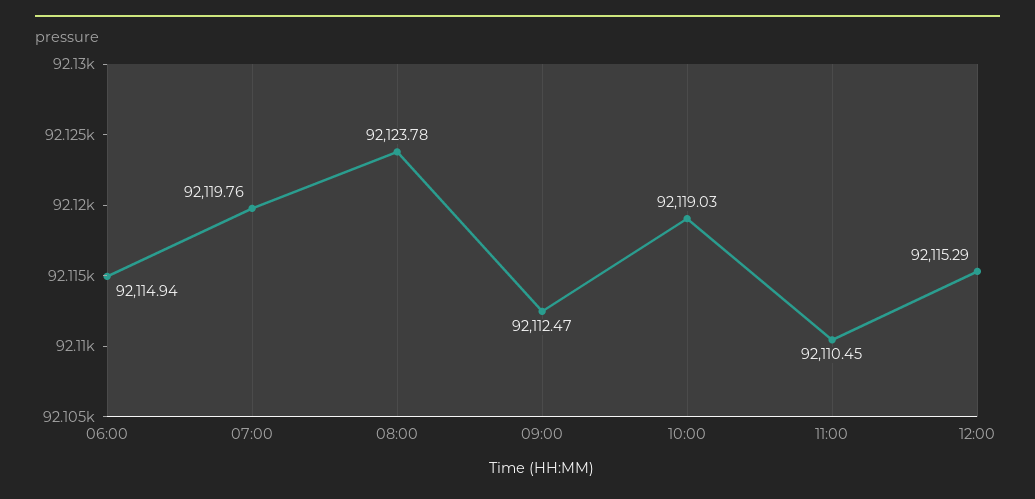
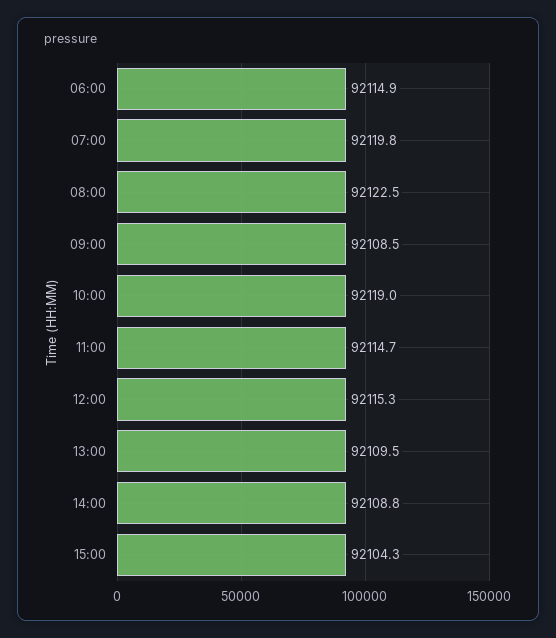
08:00: 92123.78 -> 92122.5
09:00: 92112.47 -> 92108.5
11:00: 92110.45 -> 92114.7
13:00: none -> 92109.5
14:00: none -> 92108.8
15:00: none -> 92104.3

